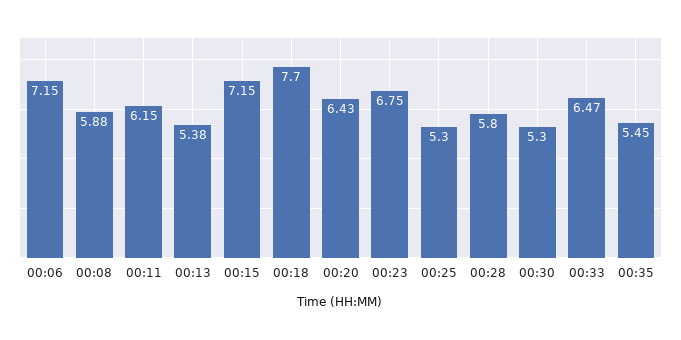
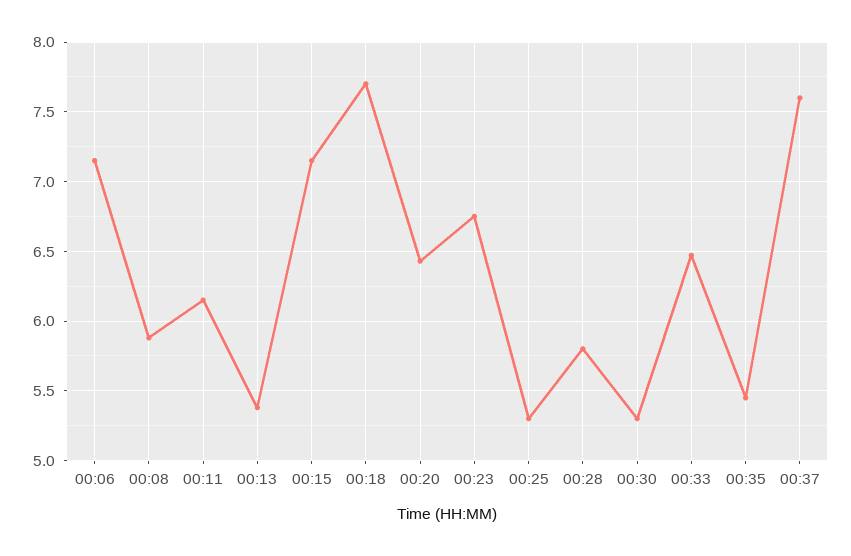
00:37: none -> 7.6

